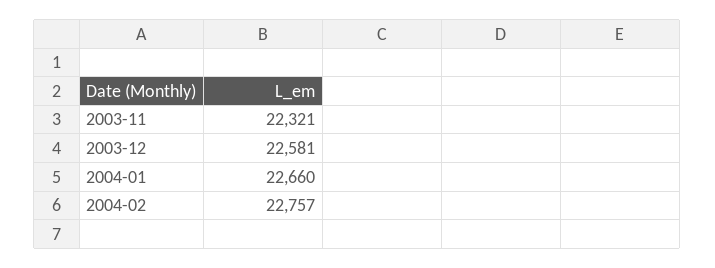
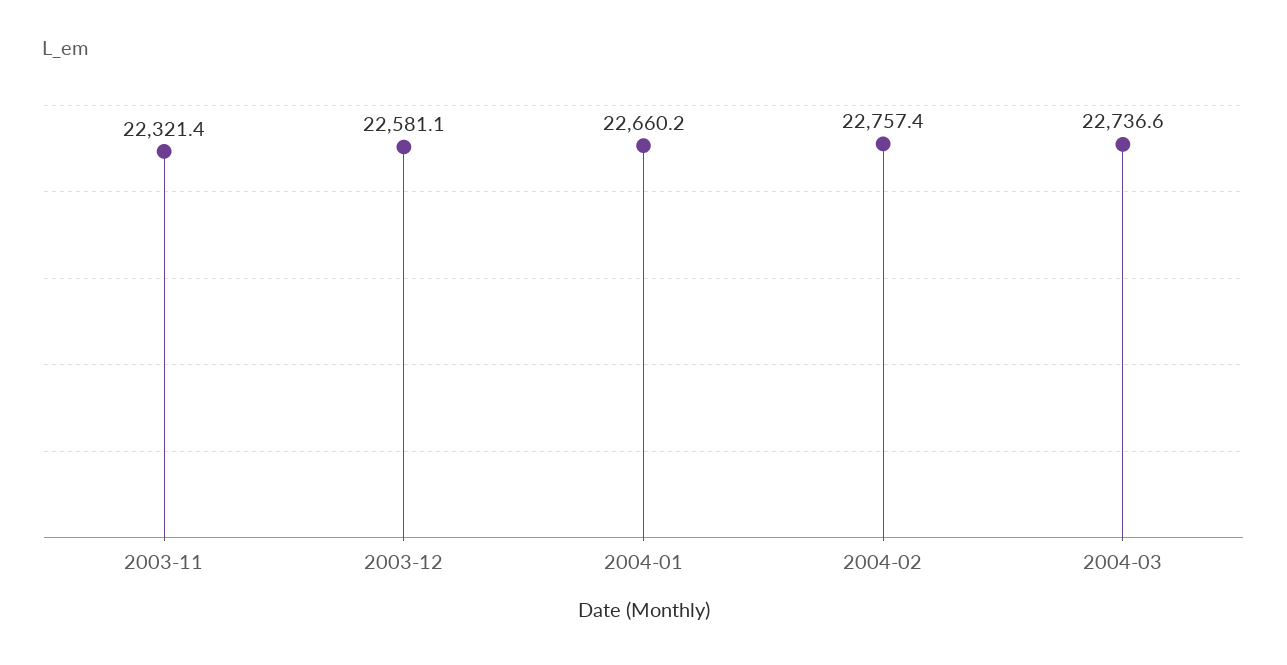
2004-03: none -> 22736.6

